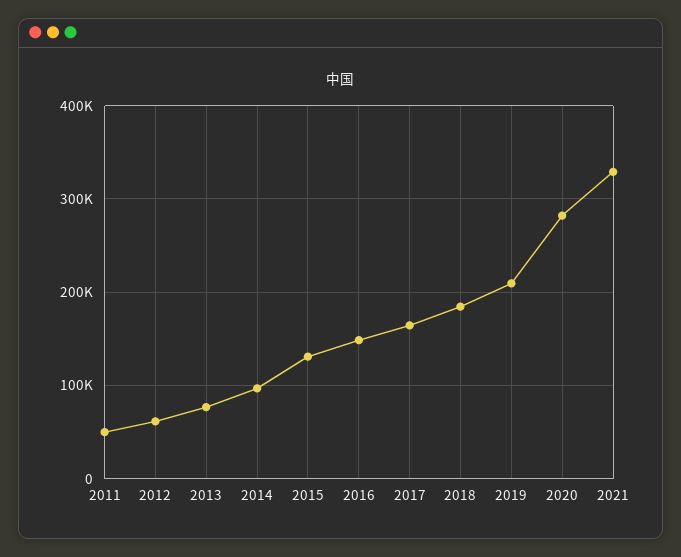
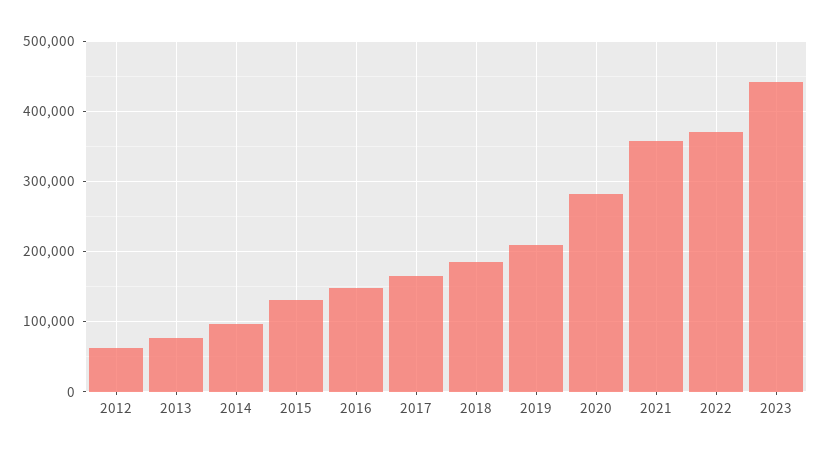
2011: 50000 -> none
2021: 330000 -> 360000
2022: none -> 370000
2023: none -> 440000

